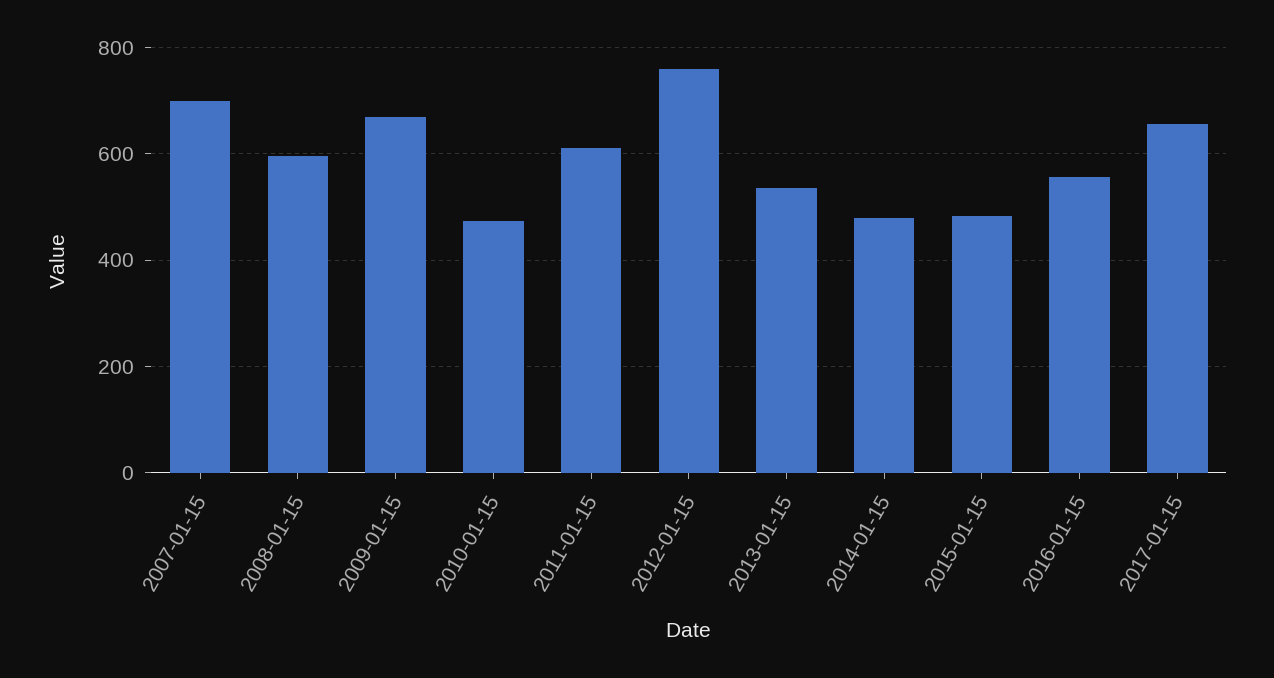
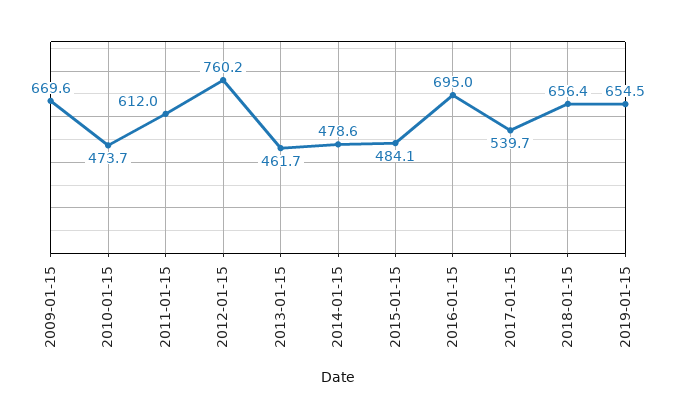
2007-01-15: 700 -> none
2008-01-15: 600 -> none
2013-01-15: 540 -> 461.7
2016-01-15: 560 -> 695
2017-01-15: 660 -> 539.7
2018-01-15: none -> 656.4
2019-01-15: none -> 654.5

